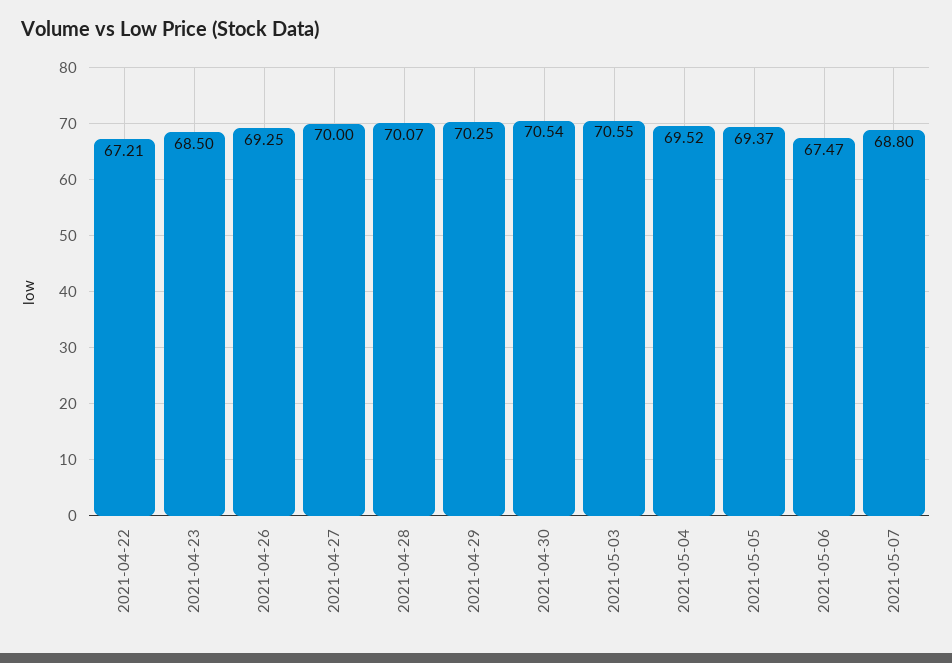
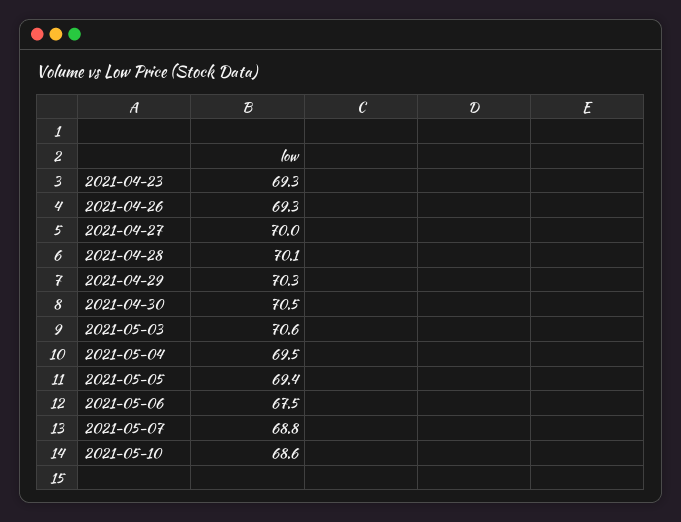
2021-04-22: 67.21 -> none
2021-04-23: 68.5 -> 69.3
2021-05-10: none -> 68.6

